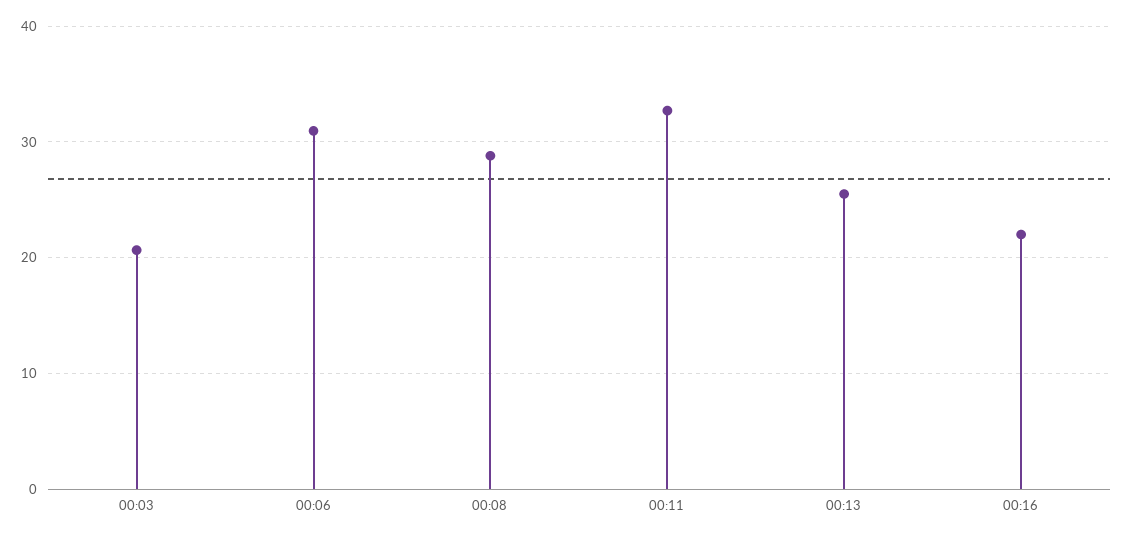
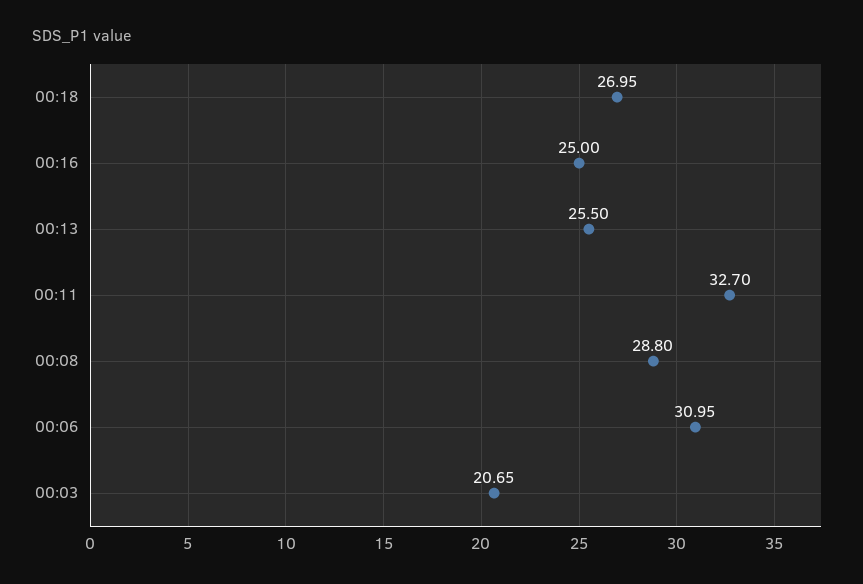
00:16: 22 -> 25
00:18: none -> 26.95

